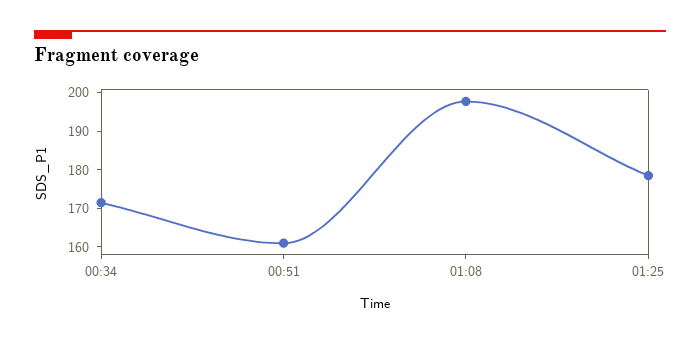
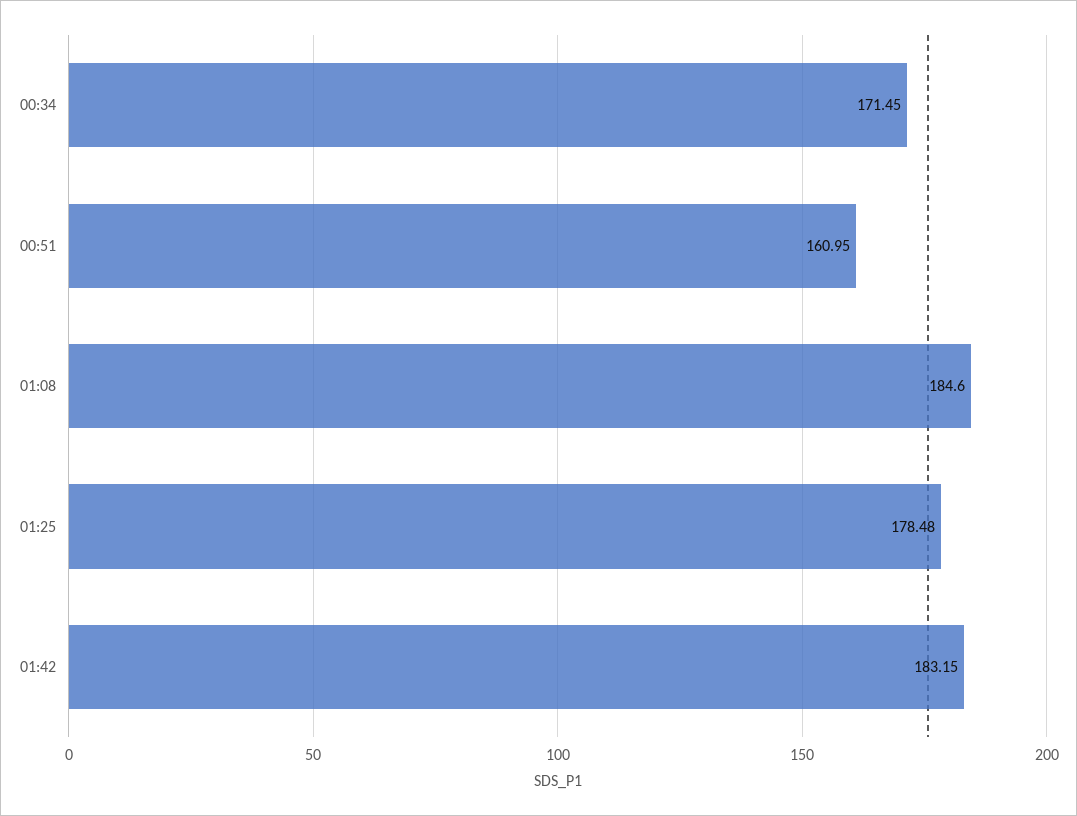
01:08: 197.5 -> 184.6
01:42: none -> 183.15

